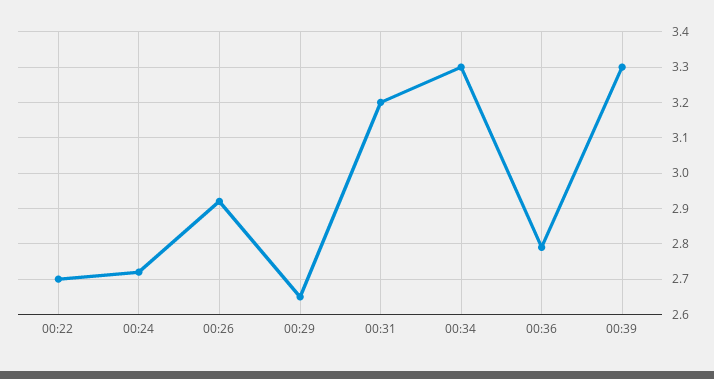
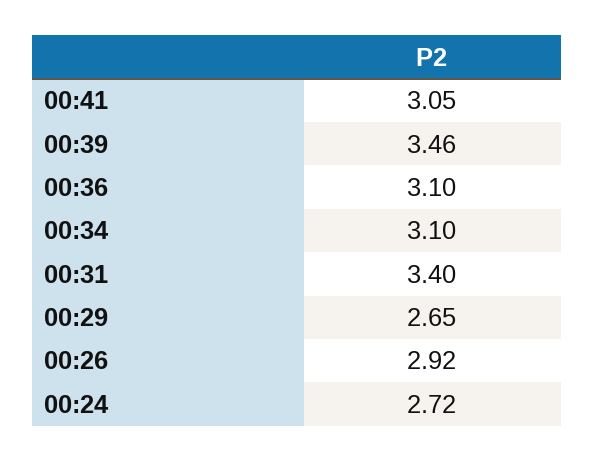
00:22: 2.7 -> none
00:31: 3.2 -> 3.4
00:34: 3.3 -> 3.1
00:36: 2.8 -> 3.1
00:39: 3.3 -> 3.46
00:41: none -> 3.05

